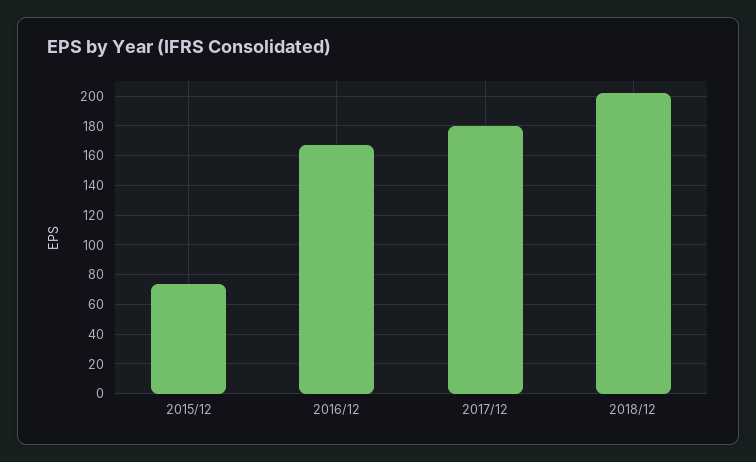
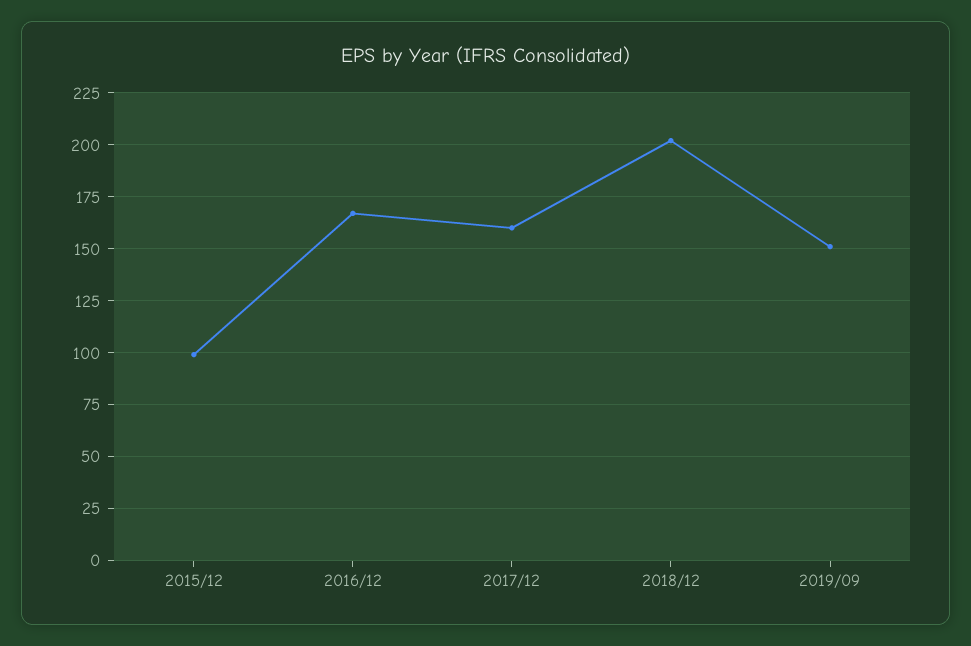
2015/12: 75 -> 100
2017/12: 180 -> 160
2019/09: none -> 150

